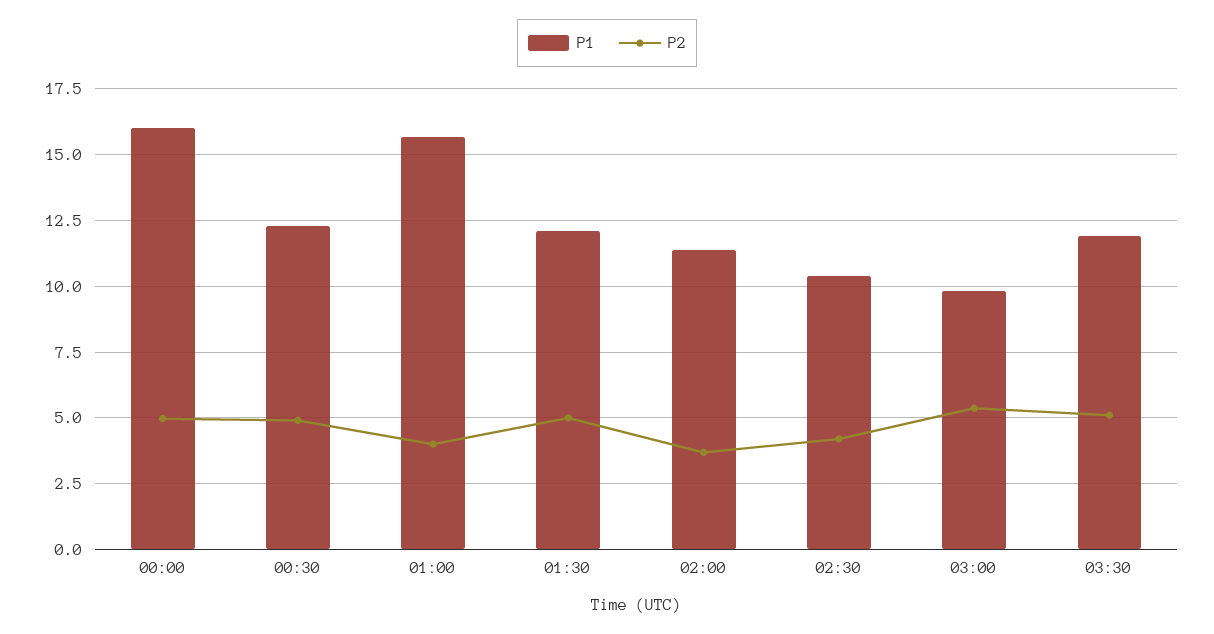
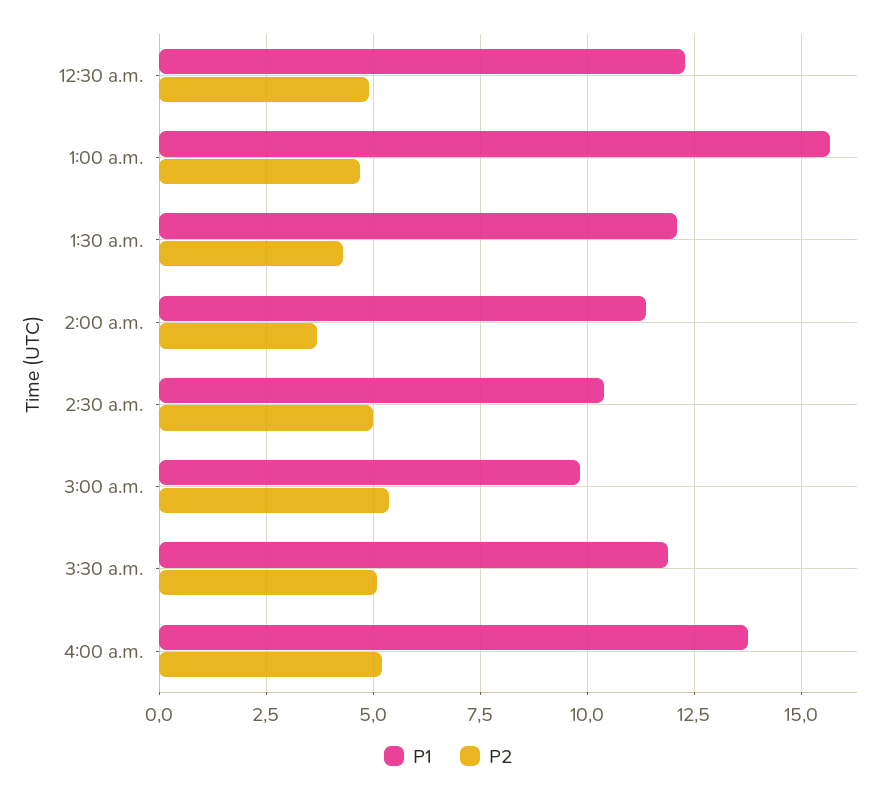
P1, 00:00: 16 -> none
P2, 00:00: 5 -> none
P2, 01:00: 4 -> 4.75
P2, 01:30: 5 -> 4.25
P2, 02:30: 4.25 -> 5
P1, 4:00 a.m.: none -> 13.75
P2, 4:00 a.m.: none -> 5.25

